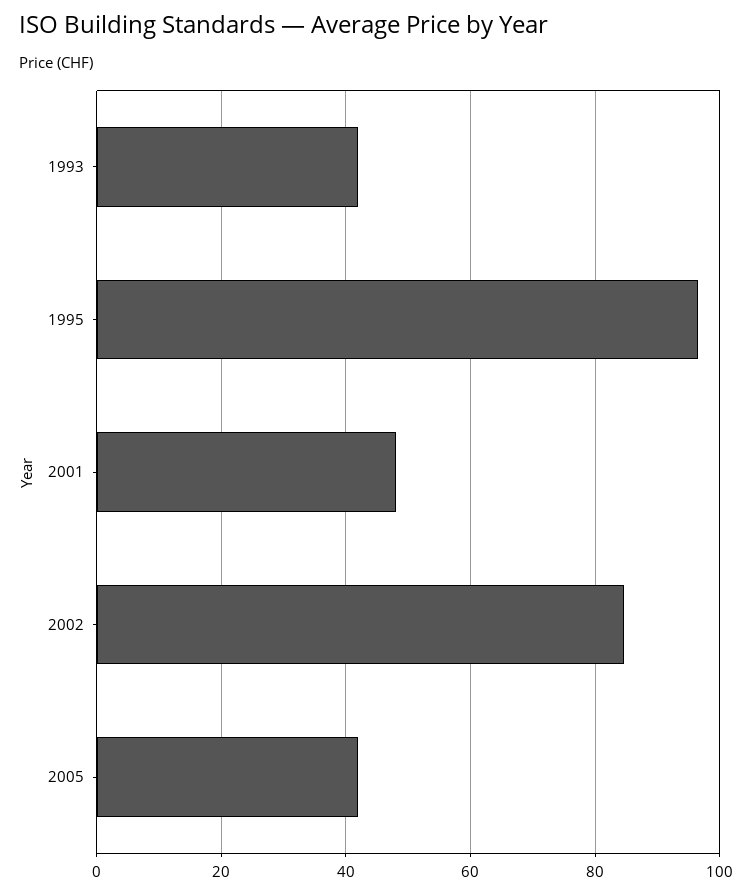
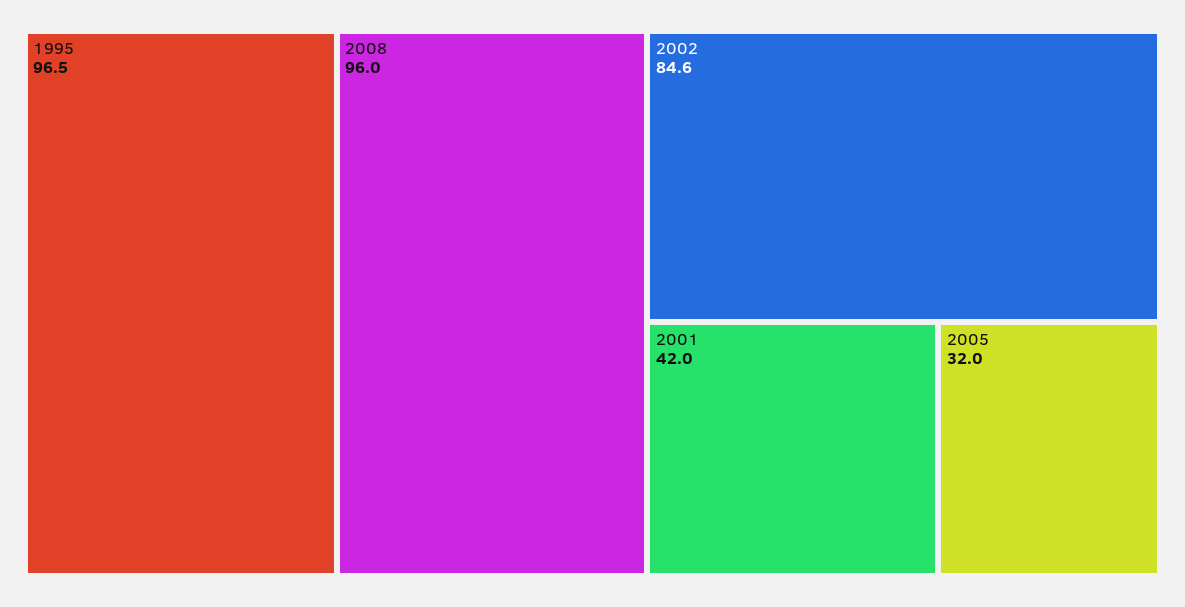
1993: 42 -> none
2001: 48 -> 42
2005: 42 -> 32
2008: none -> 96

